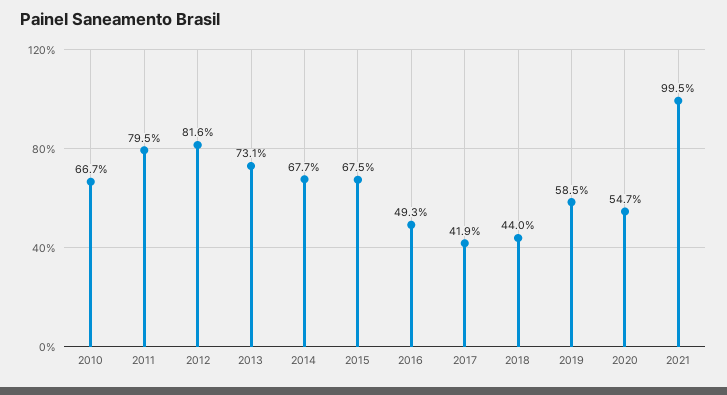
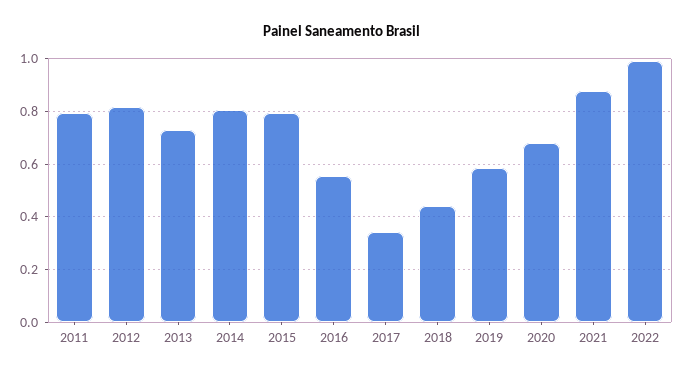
2010: 0.667 -> none
2014: 0.677 -> 0.8
2015: 0.675 -> 0.8
2016: 0.493 -> 0.55
2017: 0.419 -> 0.35
2020: 0.547 -> 0.675
2021: 0.995 -> 0.875
2022: none -> 1

